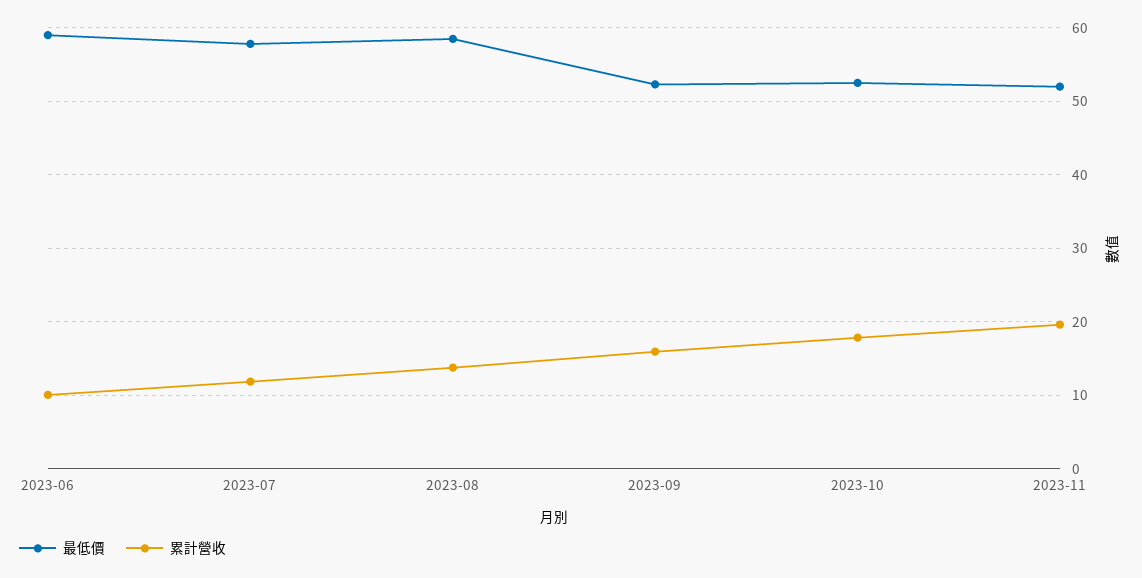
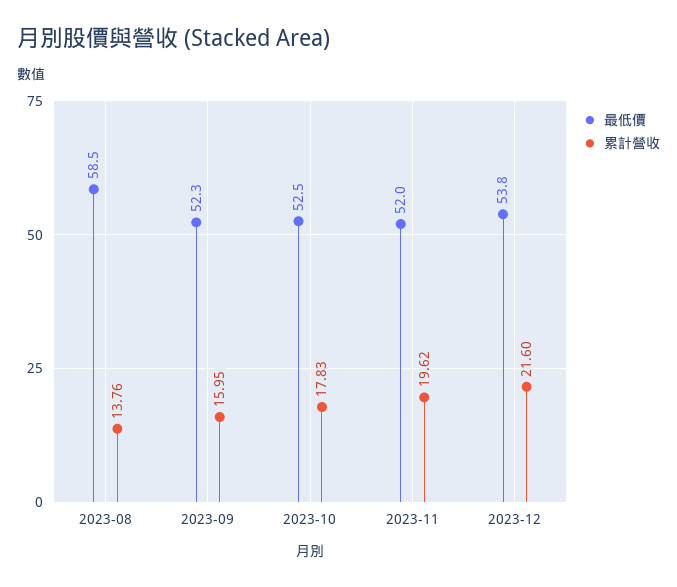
最低價, 2023-06: 59 -> none
累計營收, 2023-06: 10 -> none
最低價, 2023-07: 58 -> none
累計營收, 2023-07: 12 -> none
最低價, 2023-12: none -> 53.8
累計營收, 2023-12: none -> 21.6

